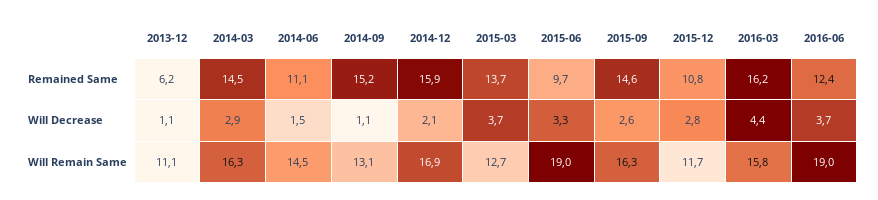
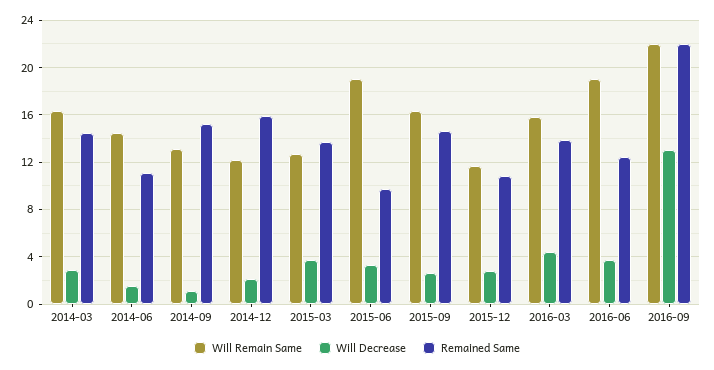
Remained Same, 2013-12: 6.2 -> none
Remained Same, 2016-03: 16.2 -> 14
Will Decrease, 2013-12: 1.1 -> none
Will Remain Same, 2013-12: 11.1 -> none
Will Remain Same, 2014-12: 16.9 -> 12
Will Remain Same, 2016-09: none -> 22
Will Decrease, 2016-09: none -> 13
Remained Same, 2016-09: none -> 22

